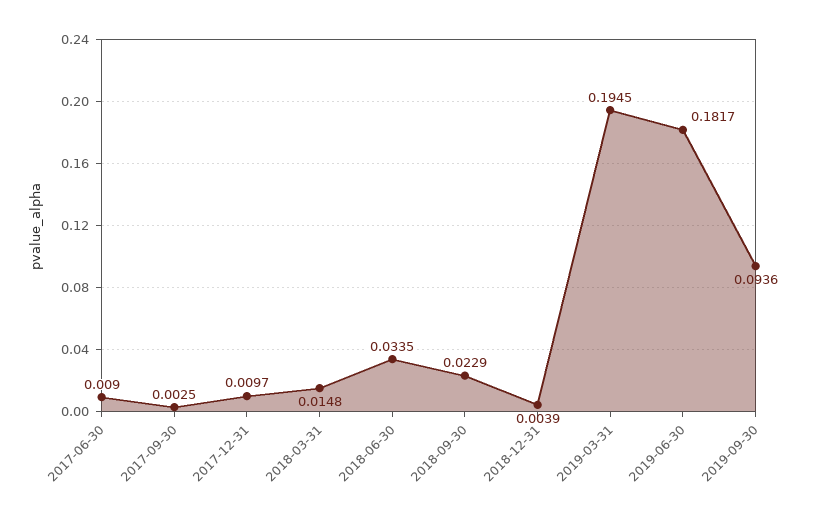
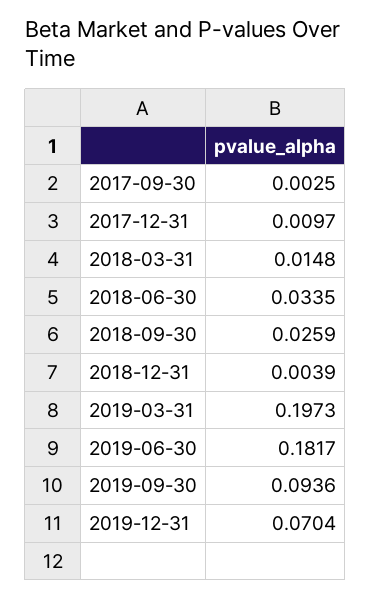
2017-06-30: 0.009 -> none
2018-09-30: 0.0229 -> 0.0259
2019-03-31: 0.1945 -> 0.1973
2019-12-31: none -> 0.0704

